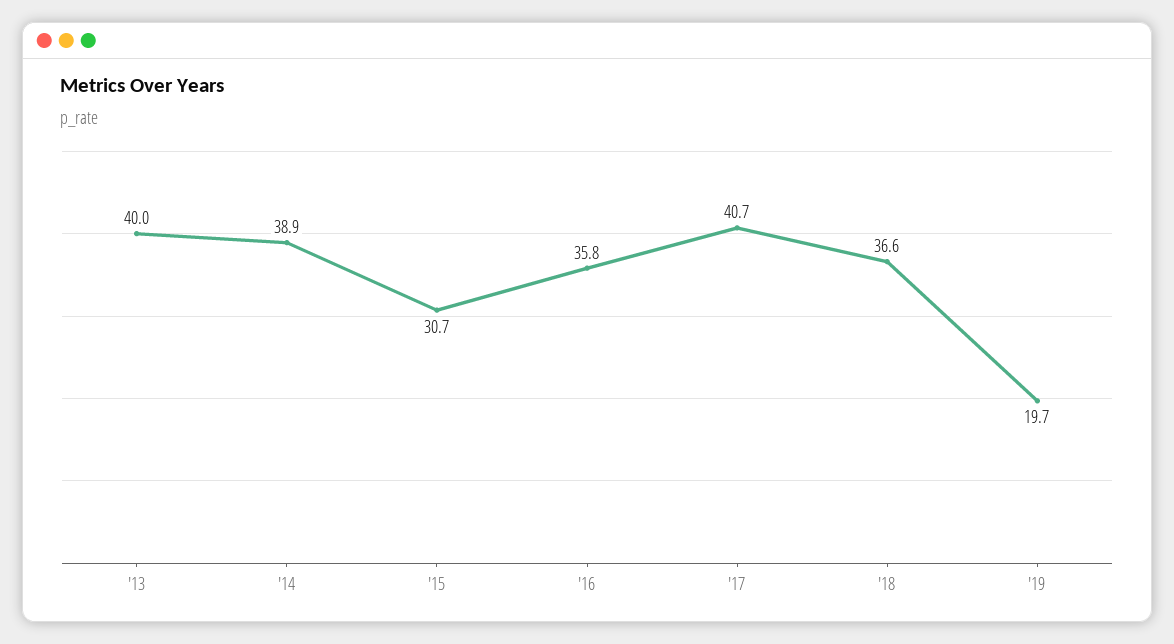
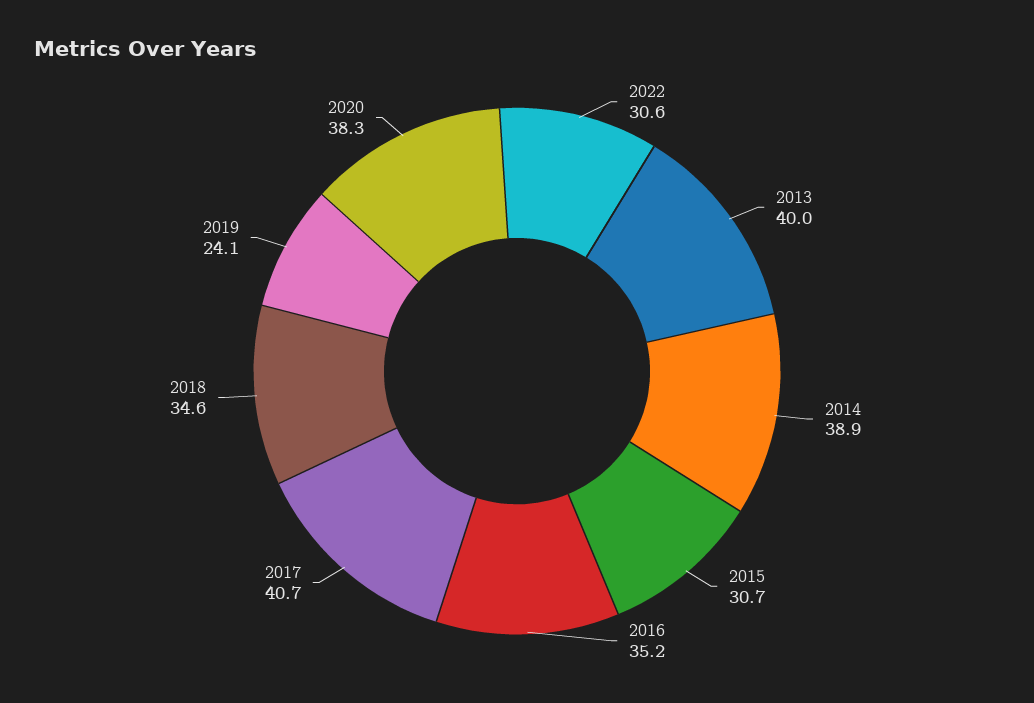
'16: 35.8 -> 35.2
'18: 36.6 -> 34.6
'19: 19.7 -> 24.1
2022: none -> 30.6
2020: none -> 38.3

